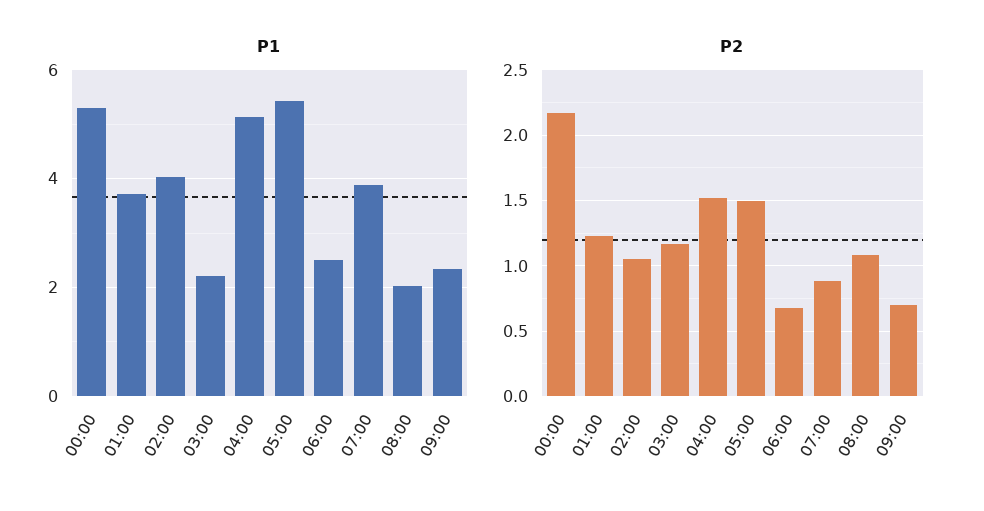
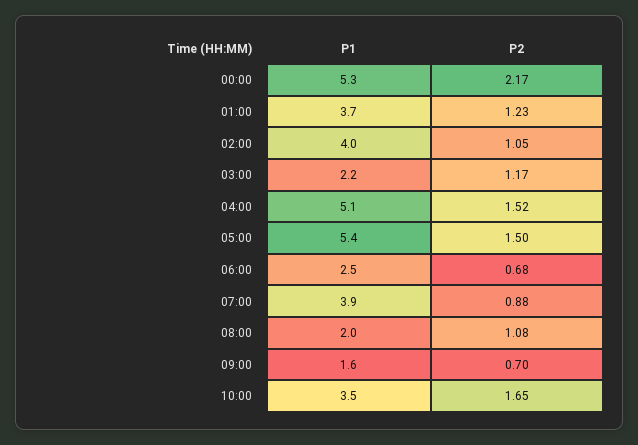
P1, 09:00: 2.4 -> 1.6
P1, 10:00: none -> 3.5
P2, 10:00: none -> 1.65

